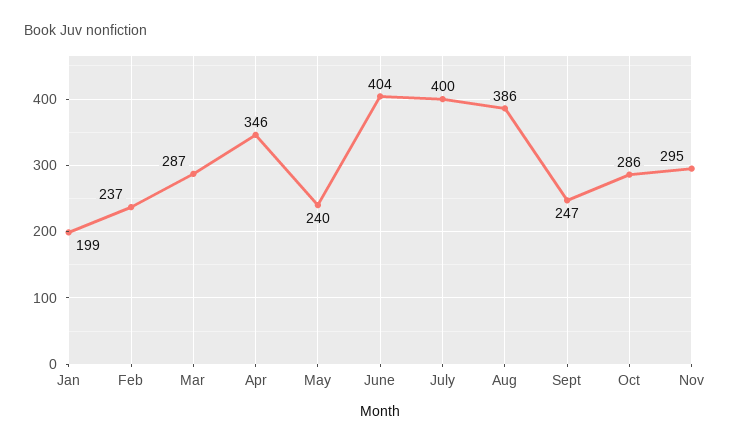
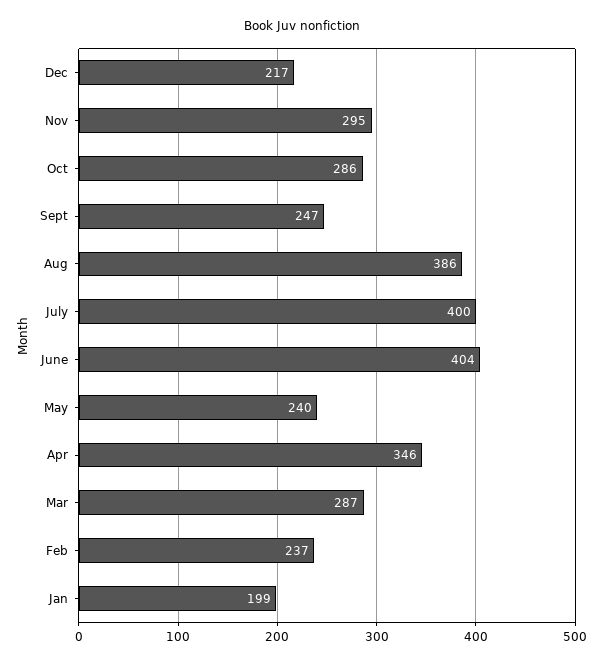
Dec: none -> 217

